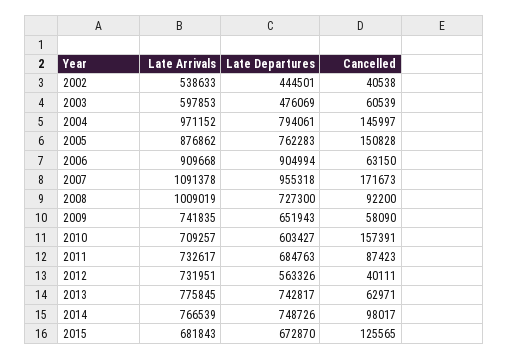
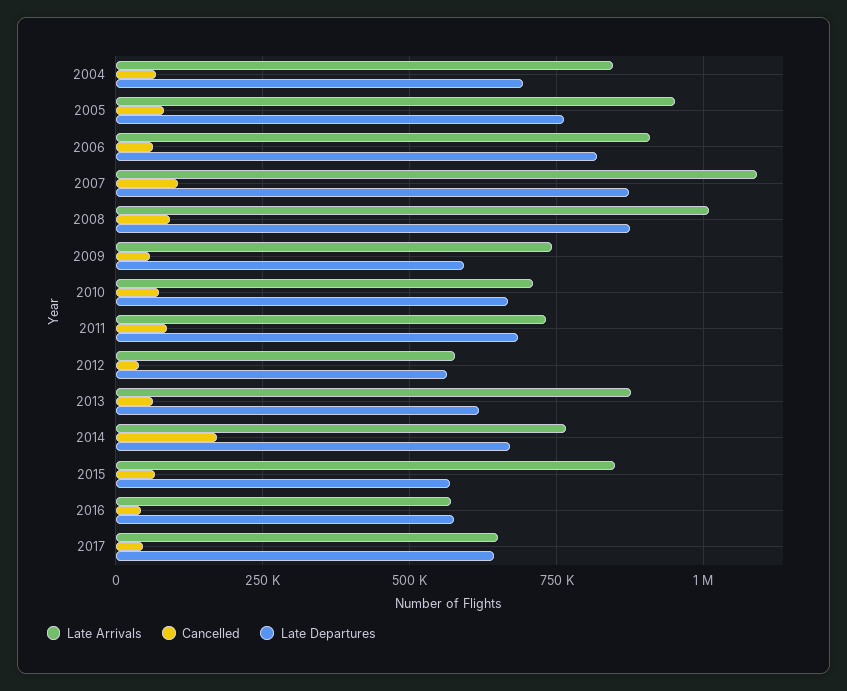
Late Arrivals, 2002: 538633 -> none
Late Departures, 2002: 444501 -> none
Cancelled, 2002: 40538 -> none
Late Arrivals, 2003: 597853 -> none
Late Departures, 2003: 476069 -> none
Cancelled, 2003: 60539 -> none
Late Arrivals, 2004: 971152 -> 850000
Late Departures, 2004: 794061 -> 700000
Cancelled, 2004: 145997 -> 75000
Late Arrivals, 2005: 876862 -> 950000
Cancelled, 2005: 150828 -> 75000
Late Departures, 2006: 904994 -> 825000
Late Departures, 2007: 955318 -> 875000
Cancelled, 2007: 171673 -> 100000
Late Departures, 2008: 727300 -> 875000
Late Departures, 2009: 651943 -> 600000
Late Departures, 2010: 603427 -> 675000
Cancelled, 2010: 157391 -> 75000
Late Arrivals, 2012: 731951 -> 575000
Late Arrivals, 2013: 775845 -> 875000
Late Departures, 2013: 742817 -> 625000
Late Departures, 2014: 748726 -> 675000
Cancelled, 2014: 98017 -> 175000
Late Arrivals, 2015: 681843 -> 850000
Late Departures, 2015: 672870 -> 575000
Cancelled, 2015: 125565 -> 75000
Late Arrivals, 2016: none -> 575000
Cancelled, 2016: none -> 50000
Late Departures, 2016: none -> 575000
Late Arrivals, 2017: none -> 650000
Cancelled, 2017: none -> 50000
Late Departures, 2017: none -> 650000

